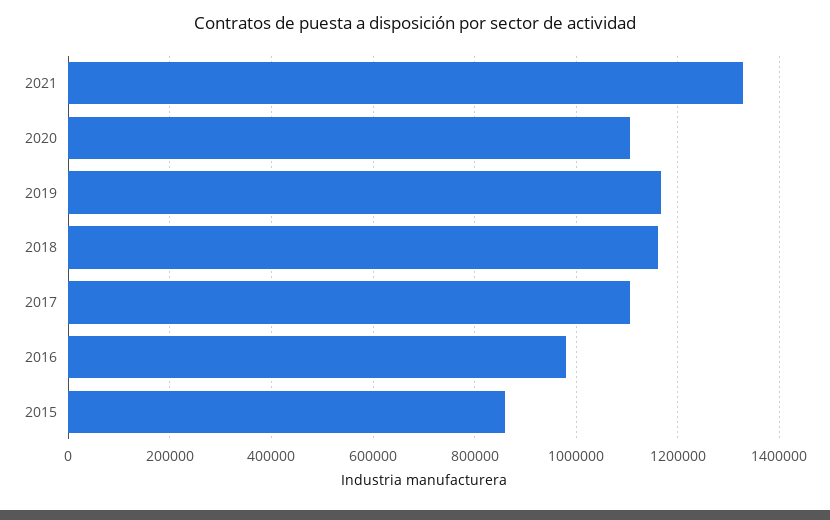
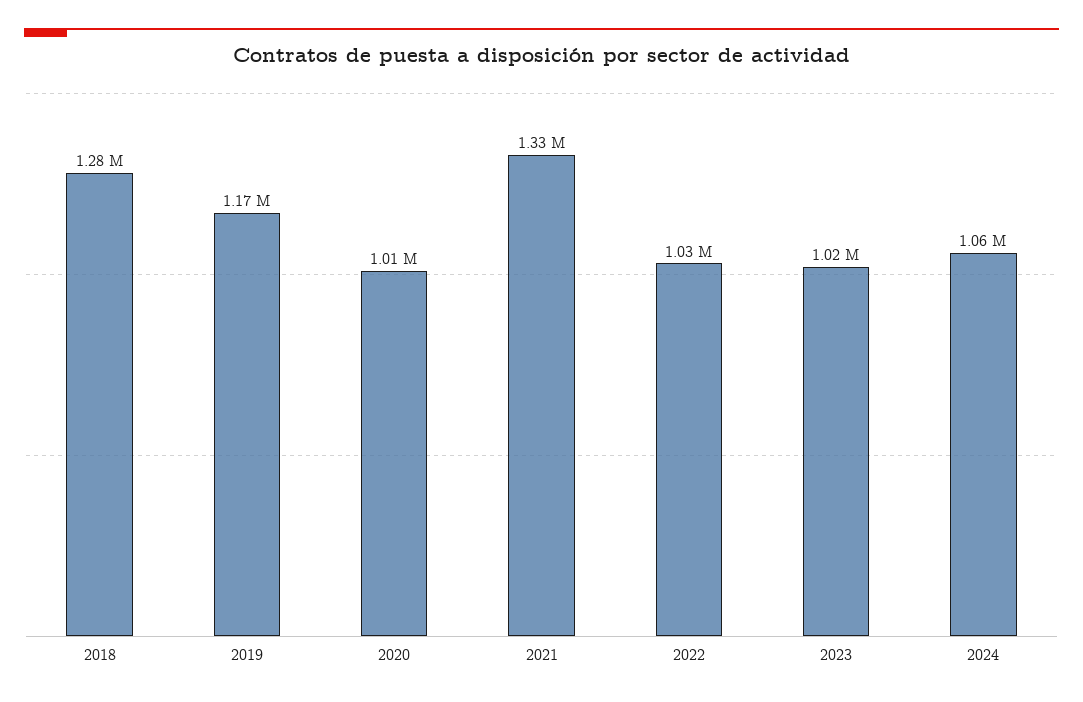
2020: 1100000 -> 1010000
2018: 1160000 -> 1280000
2017: 1100000 -> none
2016: 980000 -> none
2015: 860000 -> none
2022: none -> 1030000
2023: none -> 1020000
2024: none -> 1060000

